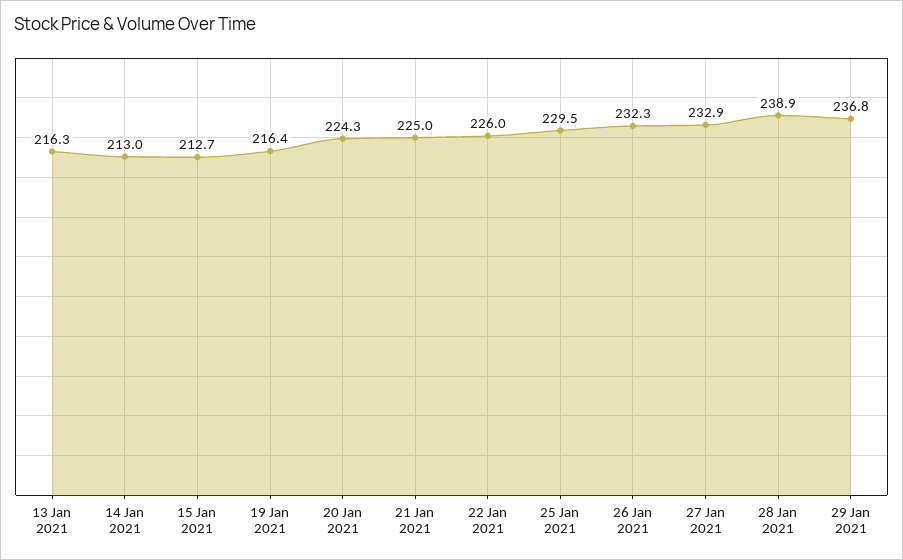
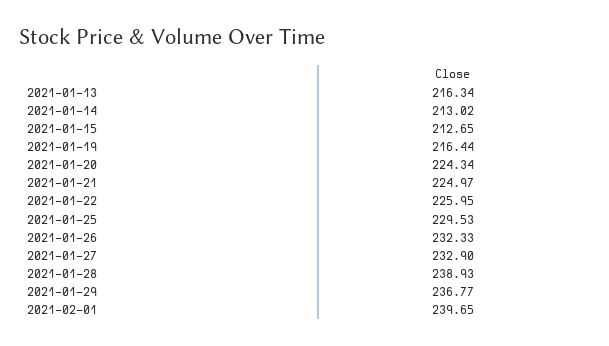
2021-02-01: none -> 239.65

